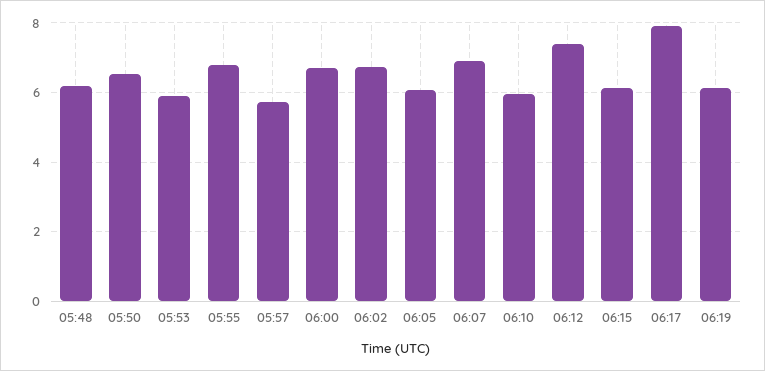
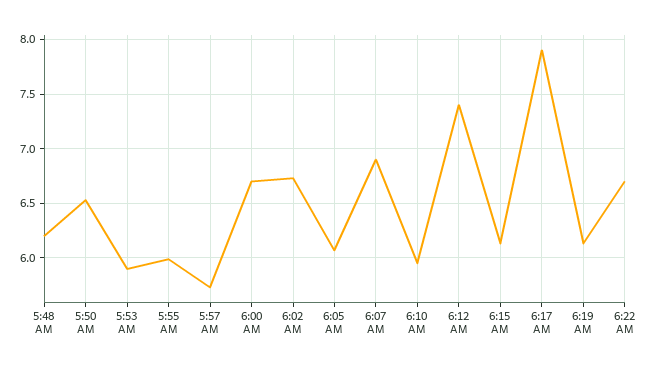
05:55: 6.8 -> 6
6:22 AM: none -> 6.7

